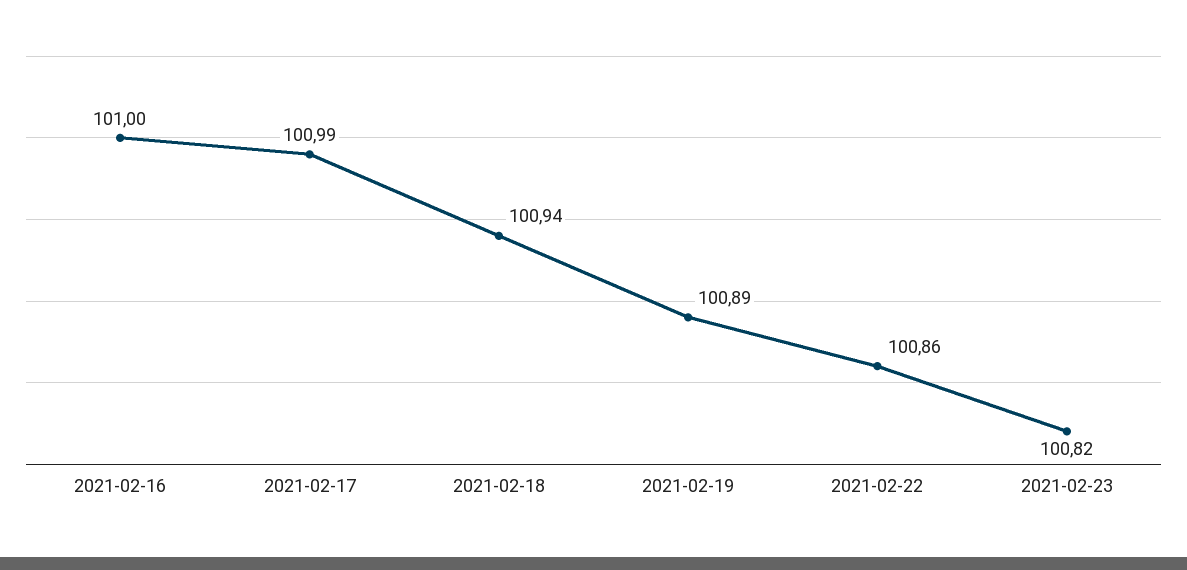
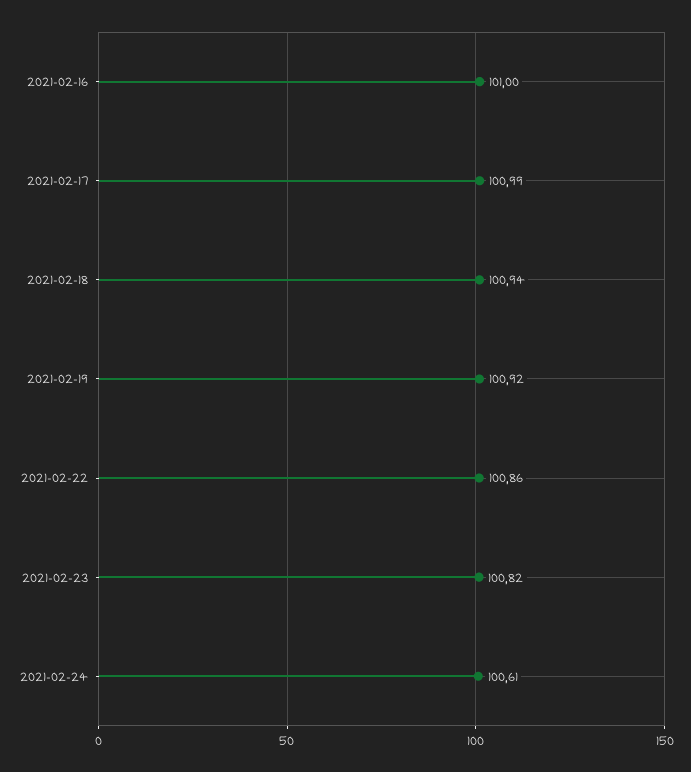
2021-02-19: 100.89 -> 100.92
2021-02-24: none -> 100.61

